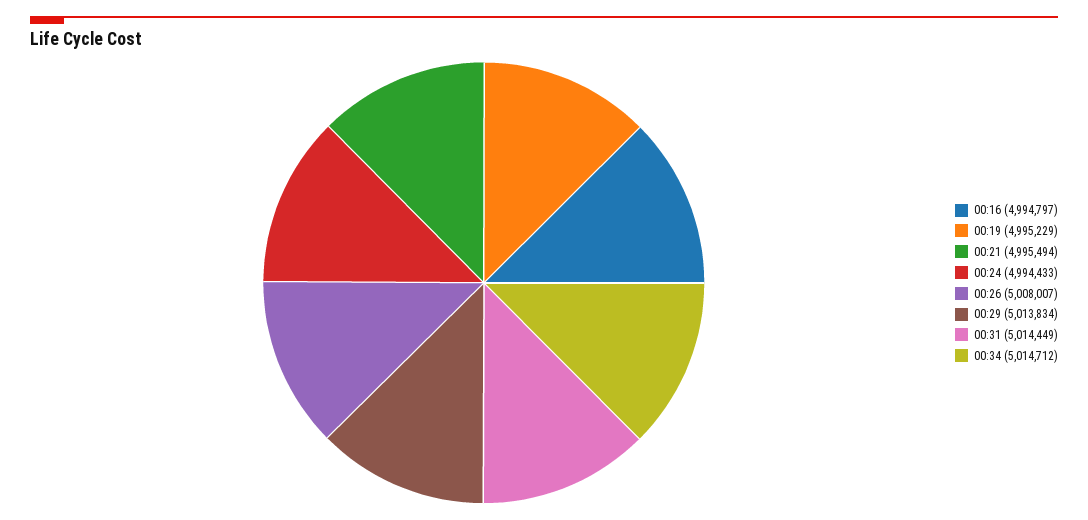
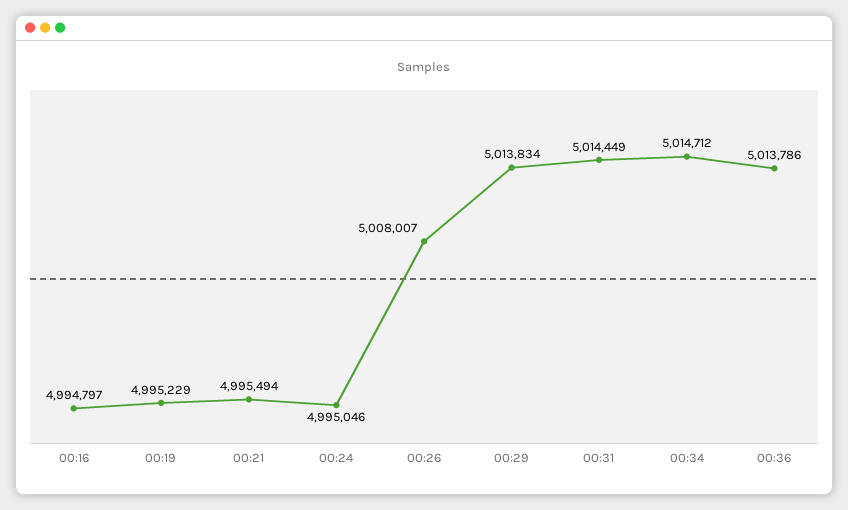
00:24: 4994433 -> 4995046
00:36: none -> 5013786

